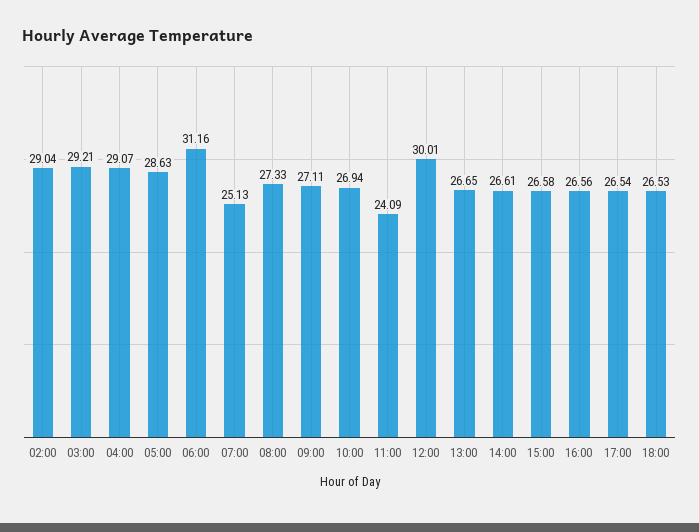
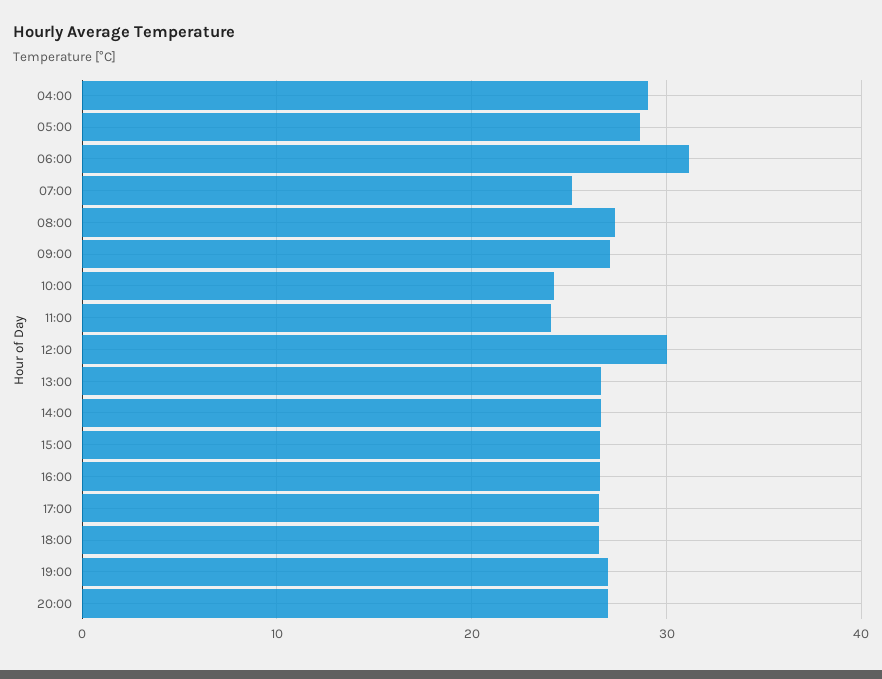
02:00: 29.04 -> none
03:00: 29.21 -> none
10:00: 26.94 -> 24
19:00: none -> 27
20:00: none -> 27

